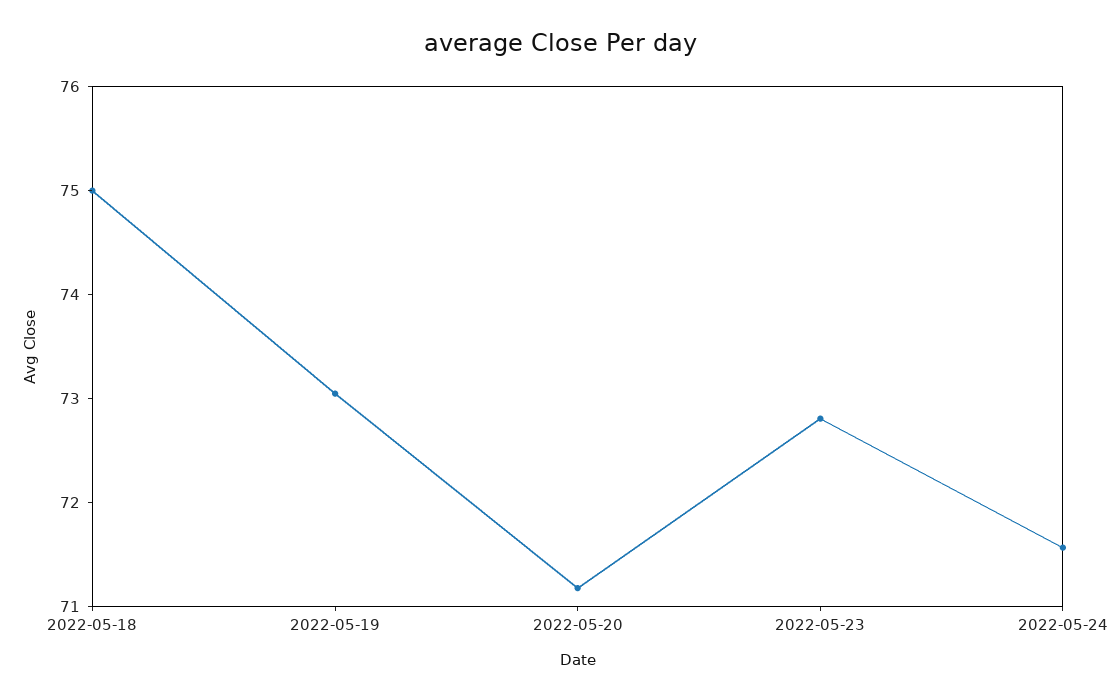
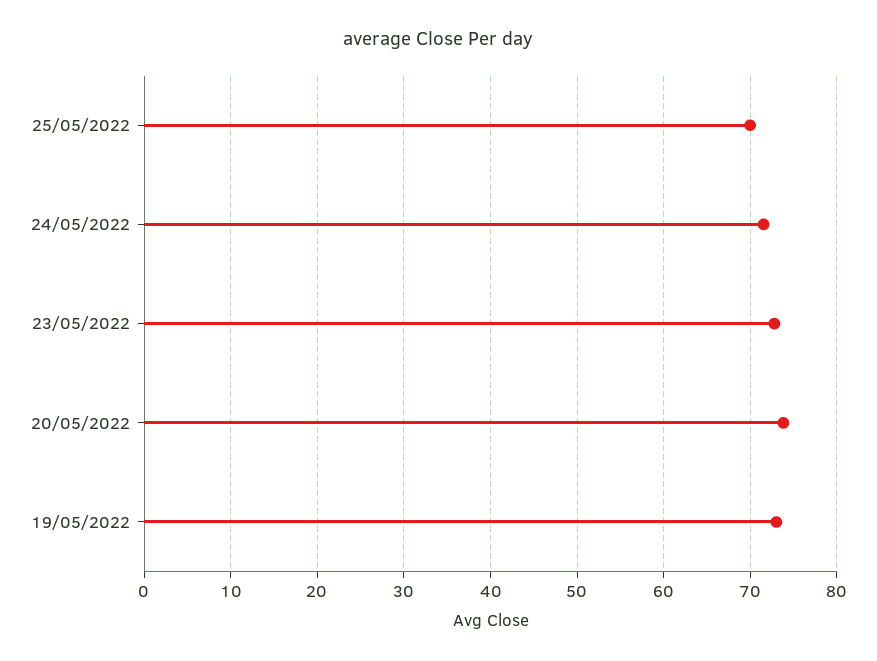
2022-05-18: 75 -> none
2022-05-20: 71.2 -> 74
25/05/2022: none -> 70

